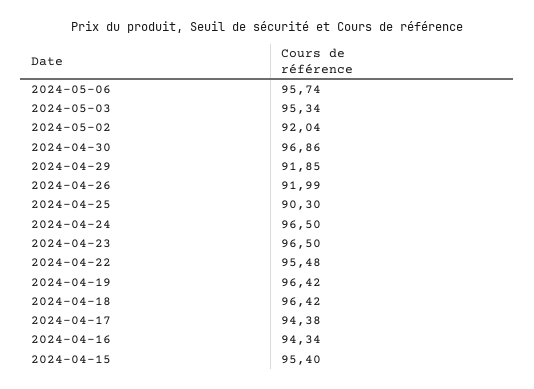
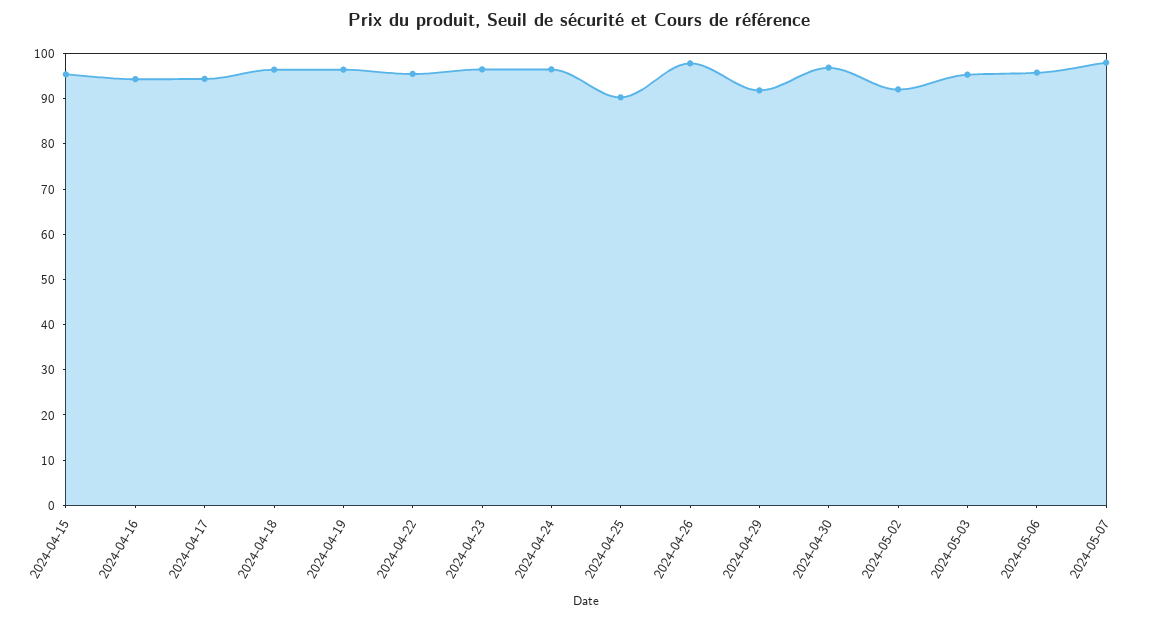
2024-04-26: 91.99 -> 98
2024-05-07: none -> 98

